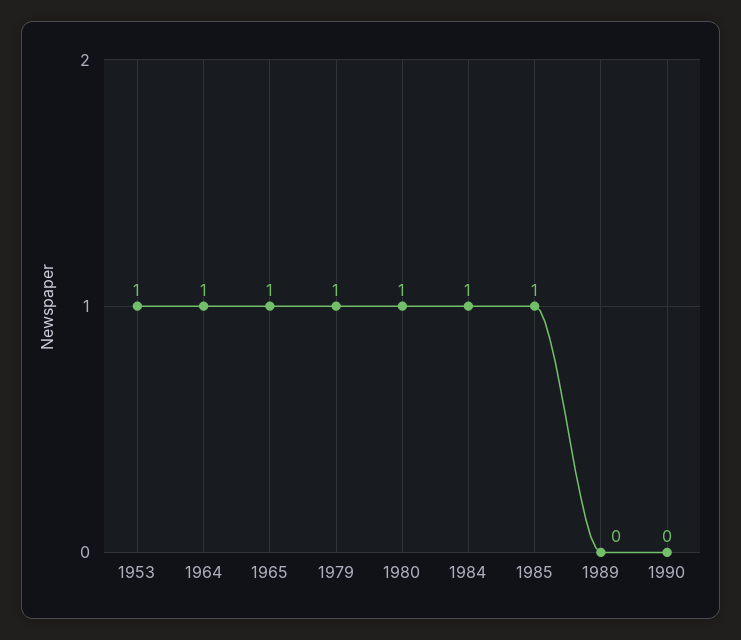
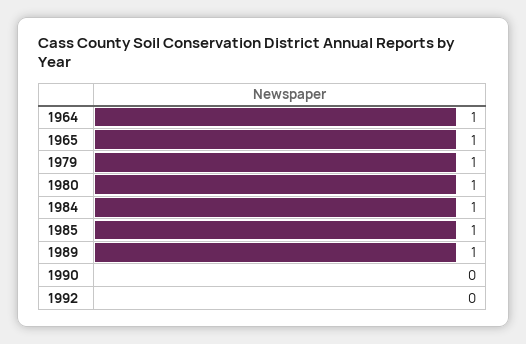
1953: 1 -> none
1989: 0 -> 1
1992: none -> 0

